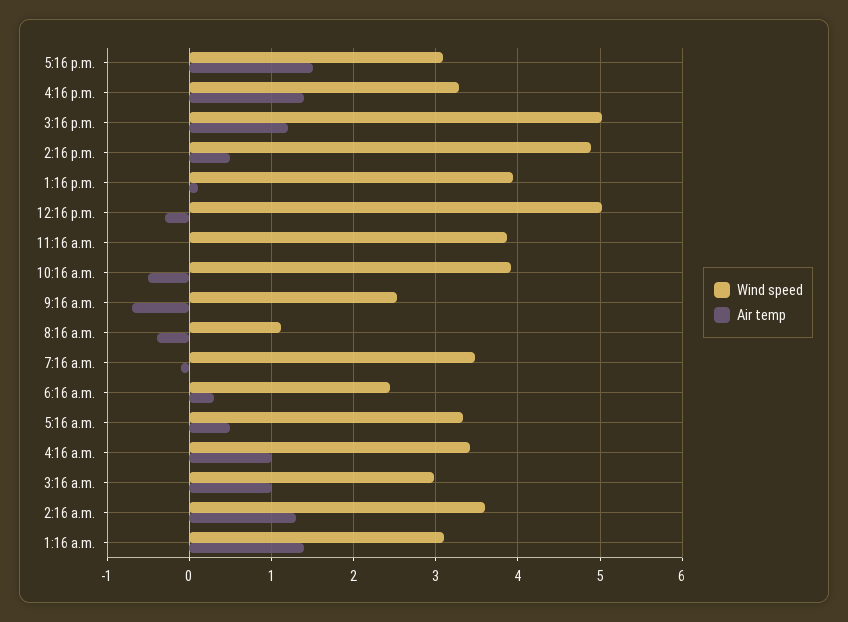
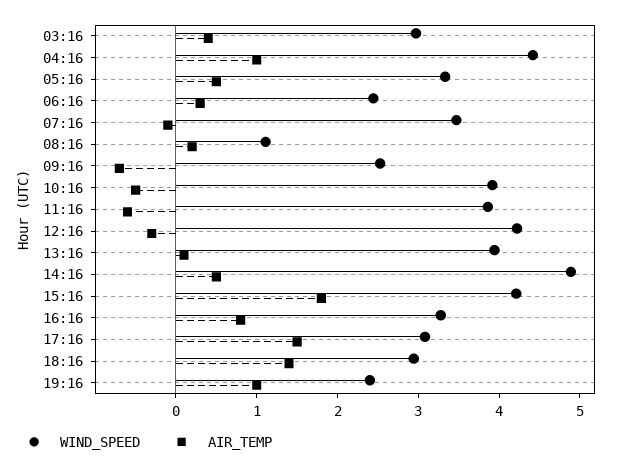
Air temp, 4:16 p.m.: 1.4 -> 0.8
Wind speed, 3:16 p.m.: 5 -> 4.2
Air temp, 3:16 p.m.: 1.2 -> 1.8
Wind speed, 12:16 p.m.: 5 -> 4.2
Air temp, 11:16 a.m.: 0 -> -0.6
Air temp, 8:16 a.m.: -0.4 -> 0.2
Wind speed, 4:16 a.m.: 3.4 -> 4.4
Air temp, 3:16 a.m.: 1 -> 0.4
Wind speed, 2:16 a.m.: 3.6 -> none
Air temp, 2:16 a.m.: 1.3 -> none
Wind speed, 1:16 a.m.: 3.1 -> none
Air temp, 1:16 a.m.: 1.4 -> none
Wind speed, 18:16: none -> 3
Air temp, 18:16: none -> 1.4
Wind speed, 19:16: none -> 2.4
Air temp, 19:16: none -> 1

